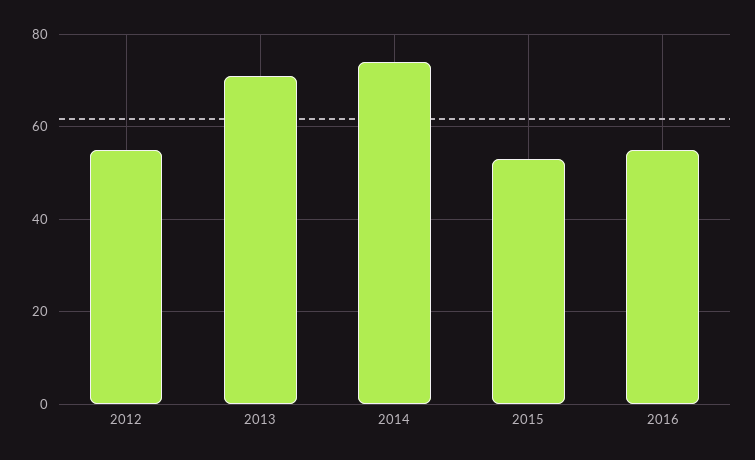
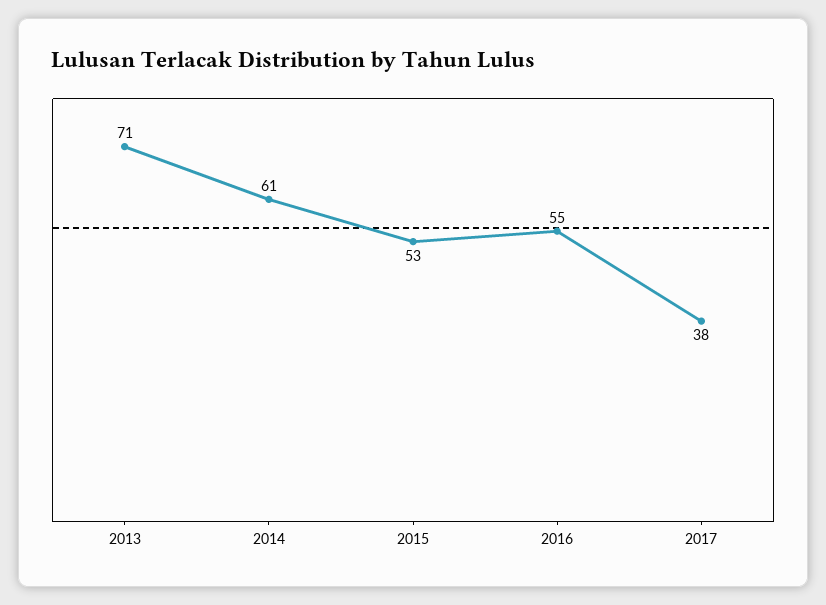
2012: 55 -> none
2014: 75 -> 61
2017: none -> 38

